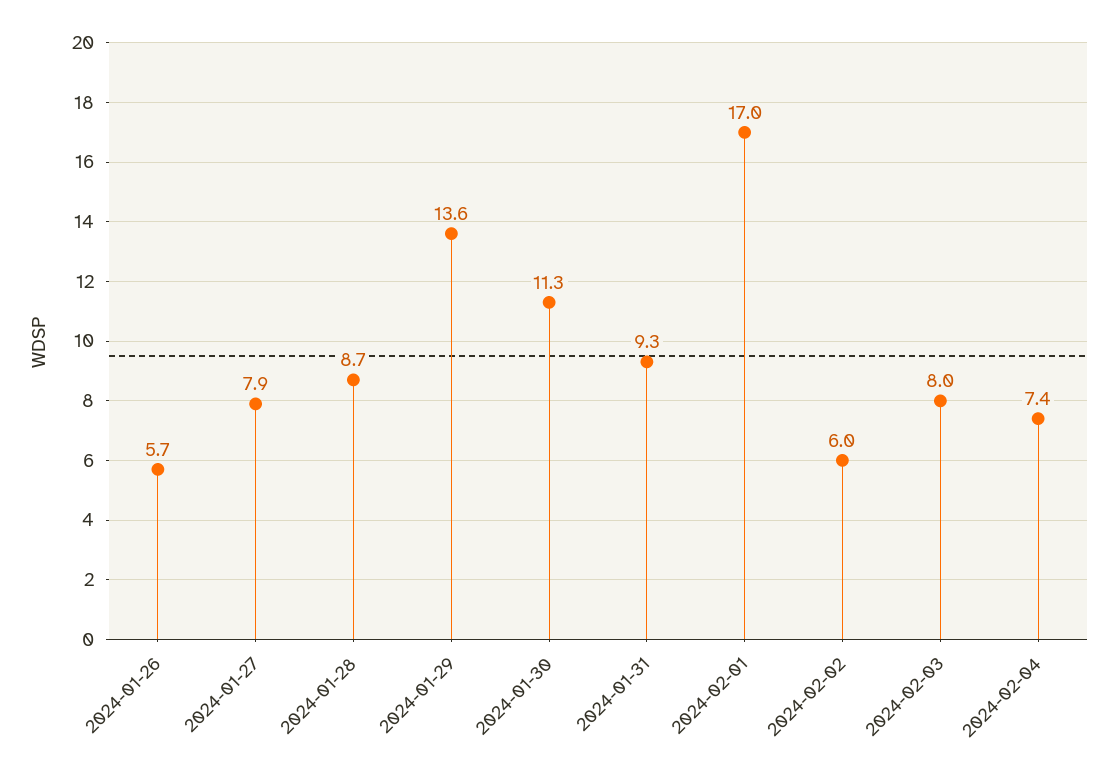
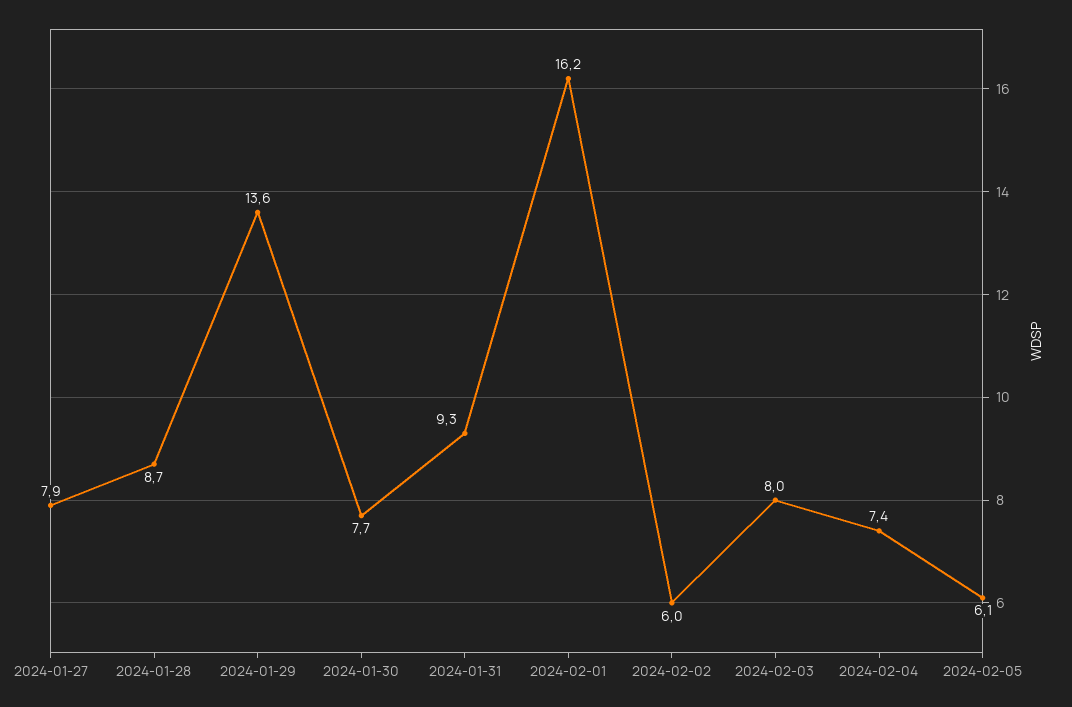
2024-01-26: 5.7 -> none
2024-01-30: 11.3 -> 7.7
2024-02-01: 17 -> 16.2
2024-02-05: none -> 6.1

